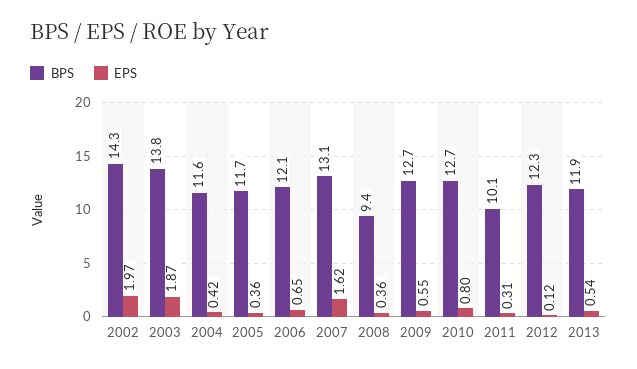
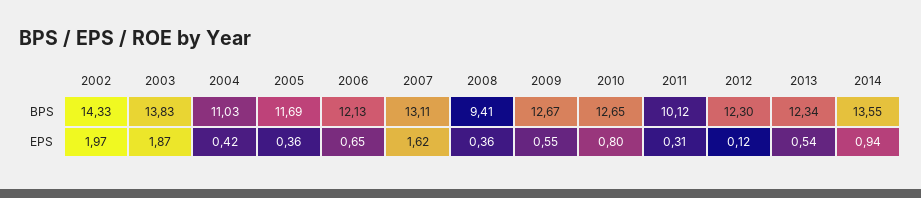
BPS, 2004: 11.6 -> 11.03
BPS, 2013: 11.9 -> 12.34
BPS, 2014: none -> 13.55
EPS, 2014: none -> 0.94

